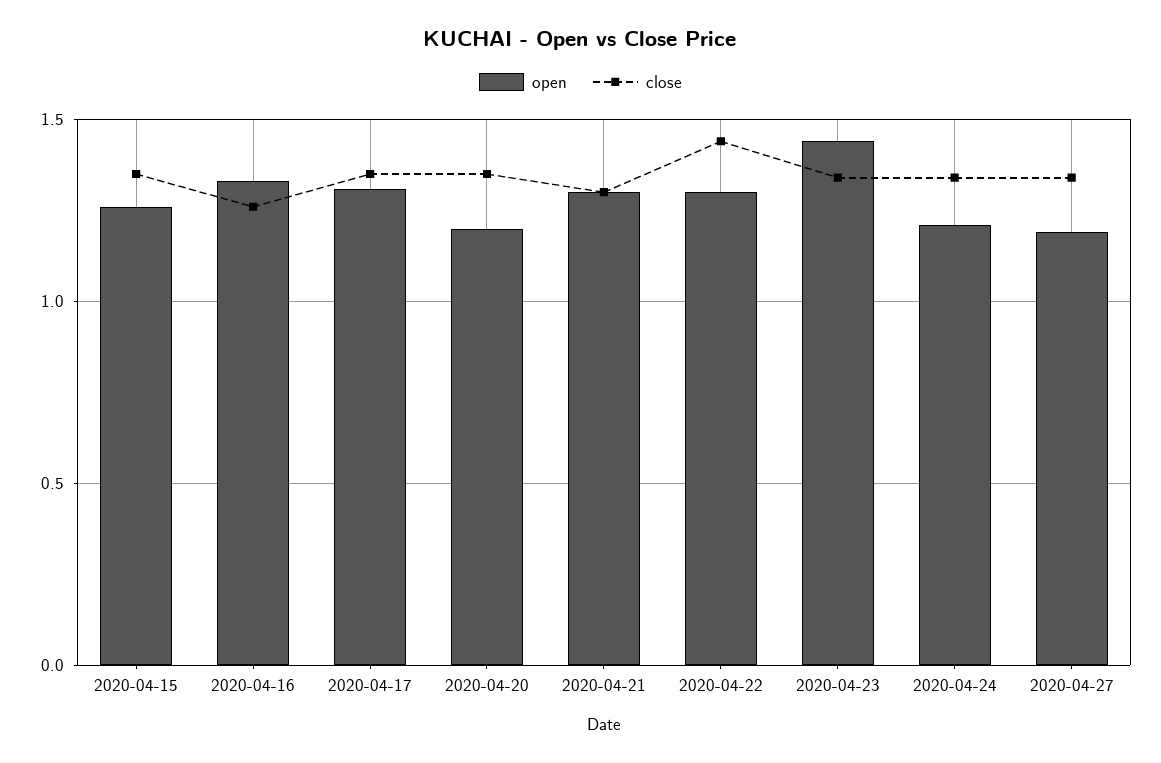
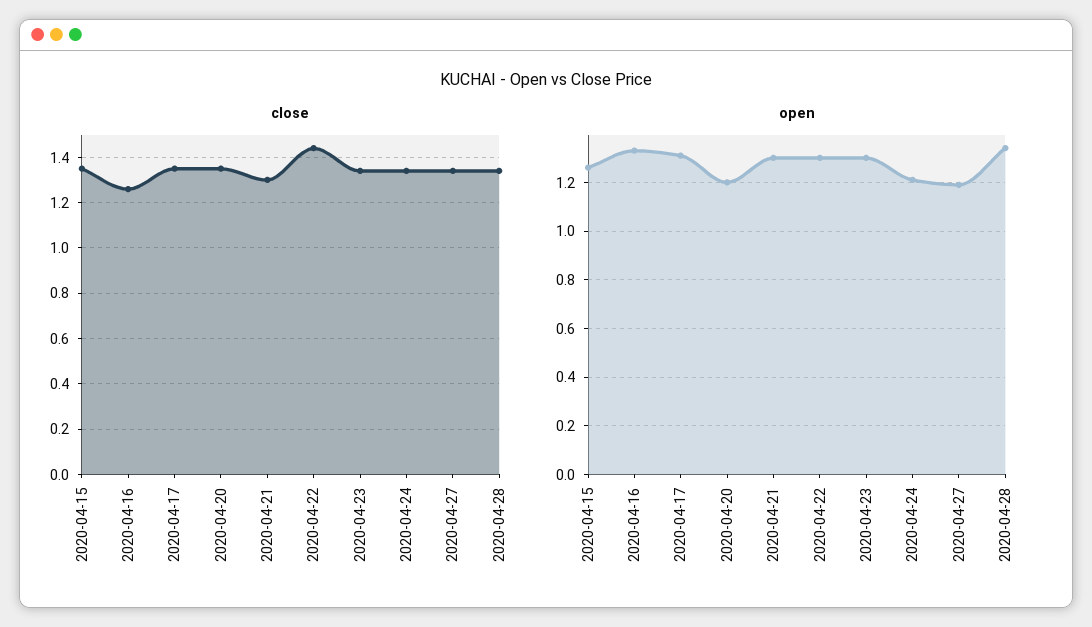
open, 2020-04-23: 1.45 -> 1.3
close, 2020-04-28: none -> 1.35
open, 2020-04-28: none -> 1.35

